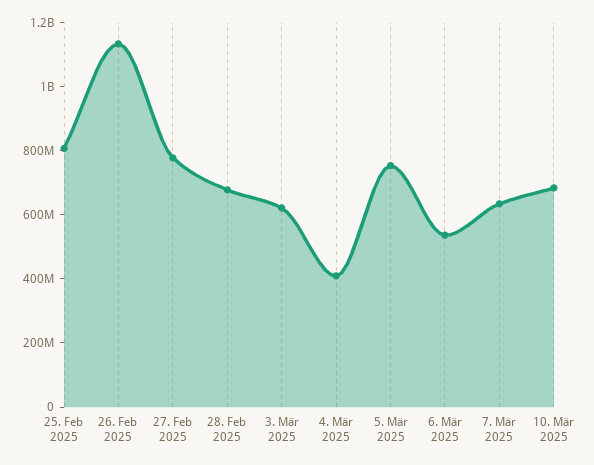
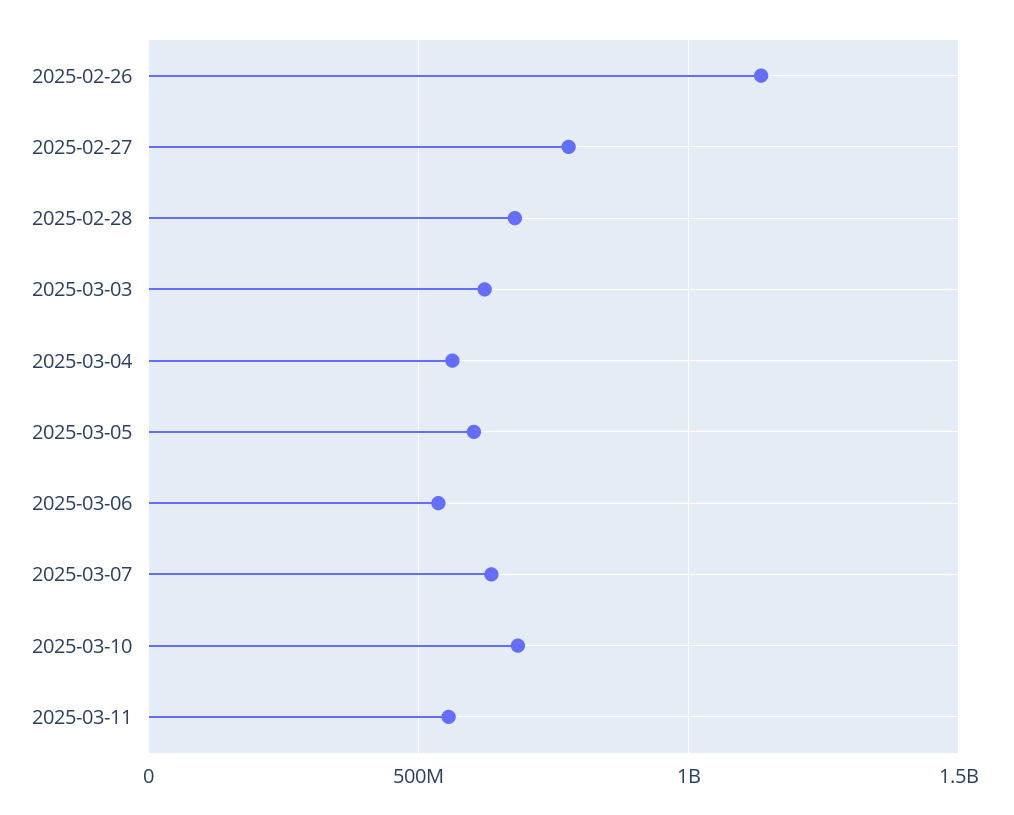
25. Feb 2025: 800000000 -> none
4. Mär 2025: 400000000 -> 550000000
5. Mär 2025: 750000000 -> 600000000
2025-03-11: none -> 550000000

